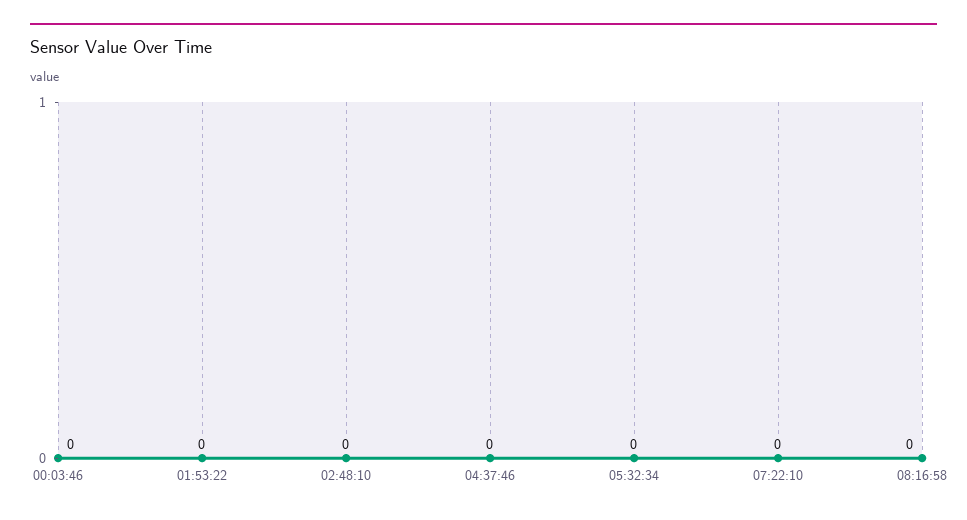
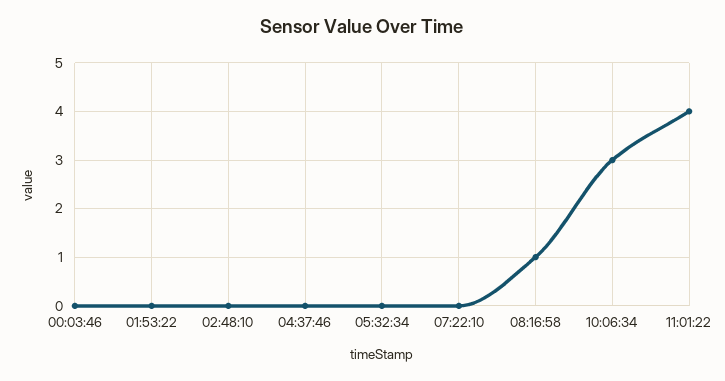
08:16:58: 0 -> 1
10:06:34: none -> 3
11:01:22: none -> 4

